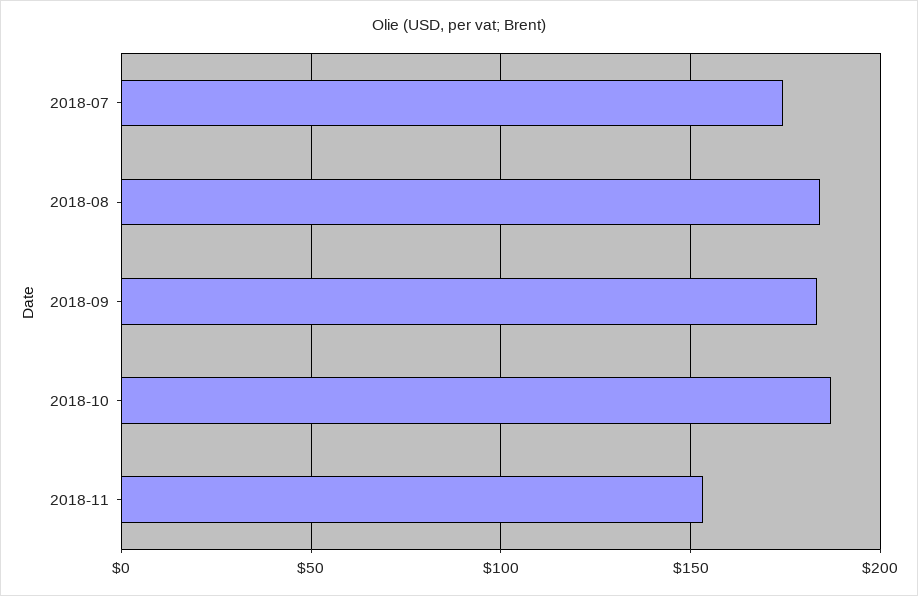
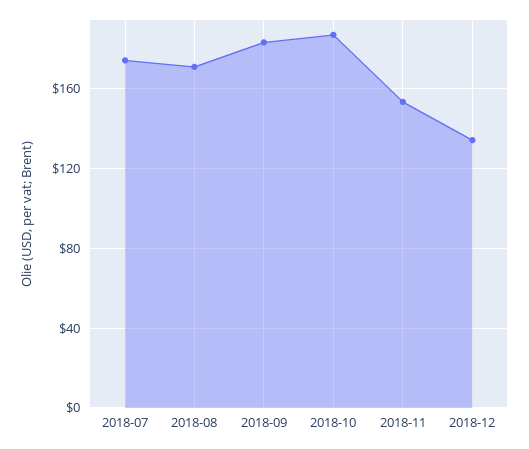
2018-08: 185 -> 170
2018-12: none -> 135

